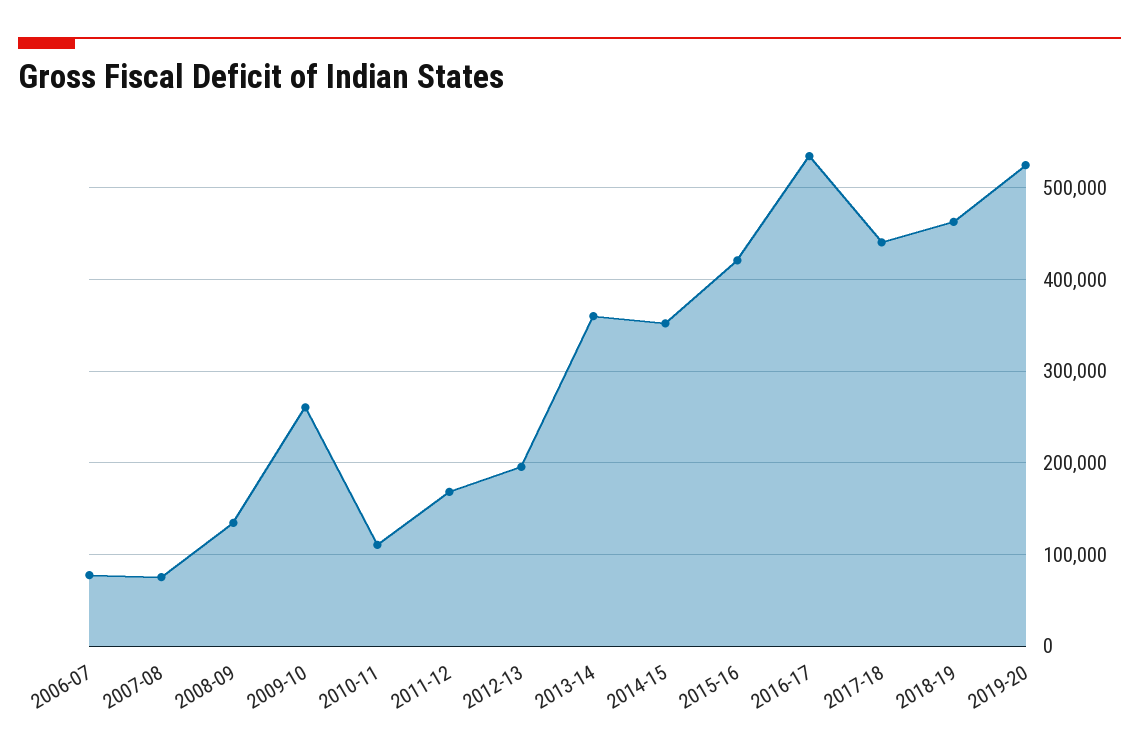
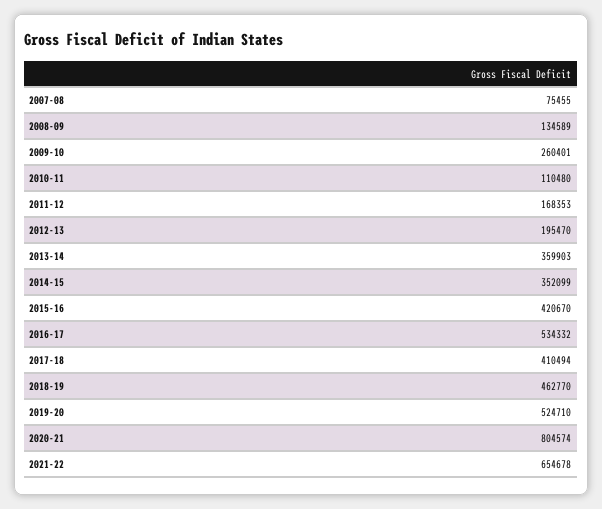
2006-07: 80000 -> none
2017-18: 440000 -> 410494
2020-21: none -> 804574
2021-22: none -> 654678

